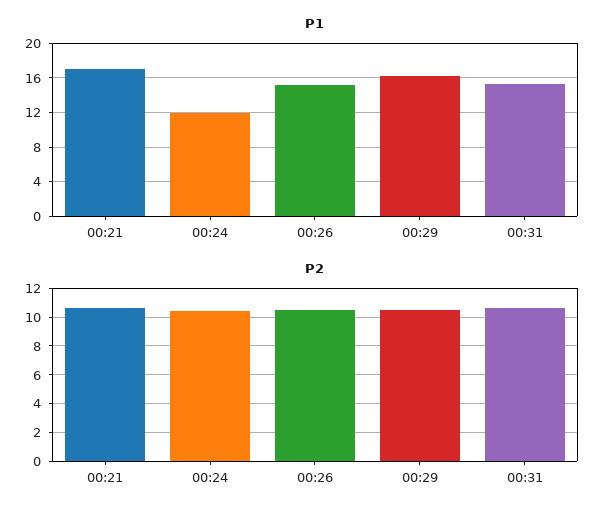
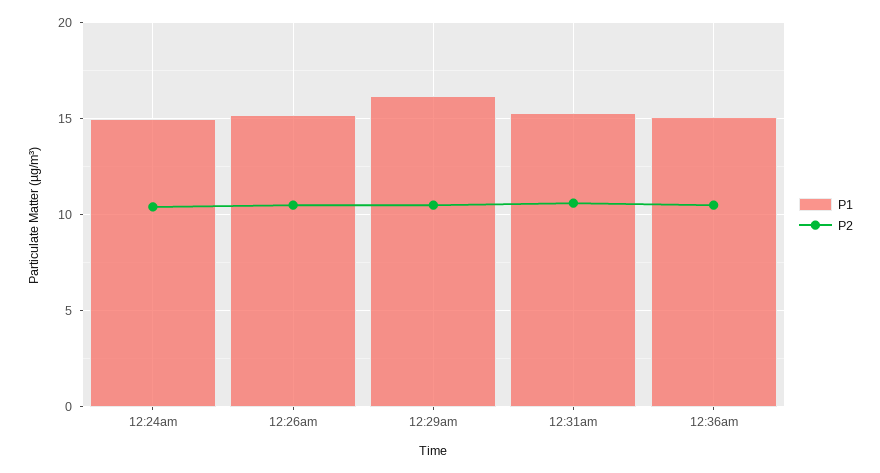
P1, 00:21: 17 -> none
P1, 00:24: 12 -> 15
P2, 00:21: 10.5 -> none
P1, 12:36am: none -> 15
P2, 12:36am: none -> 10.5

